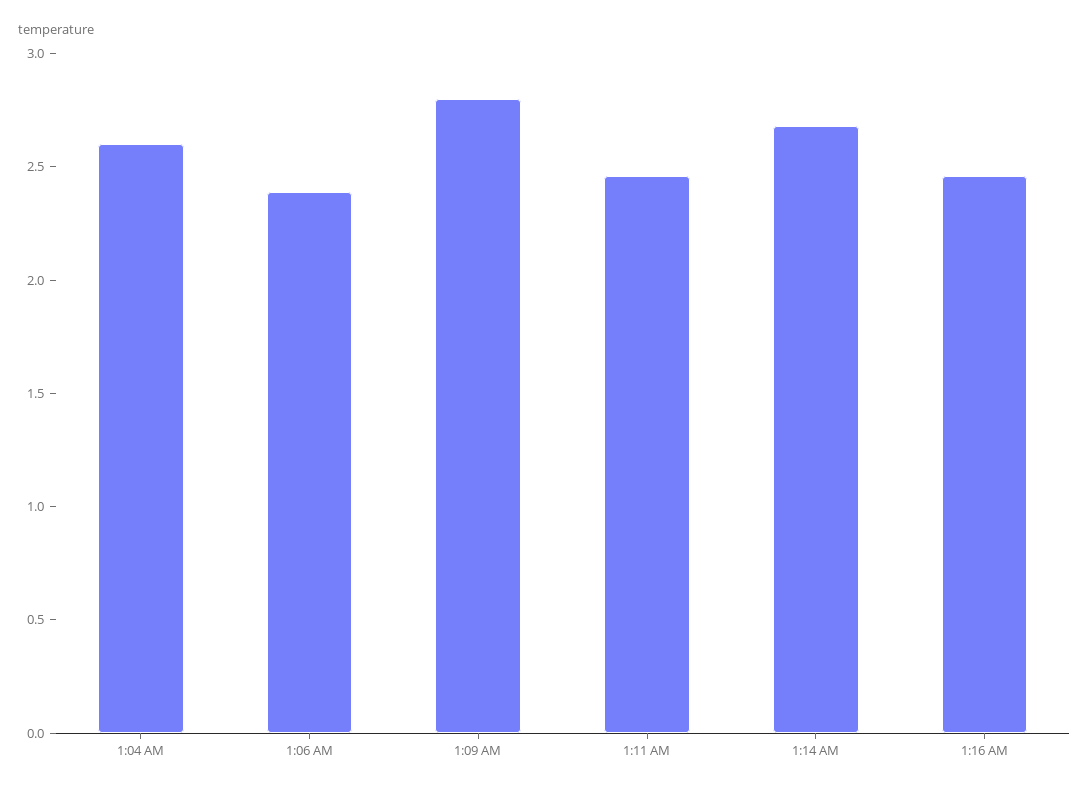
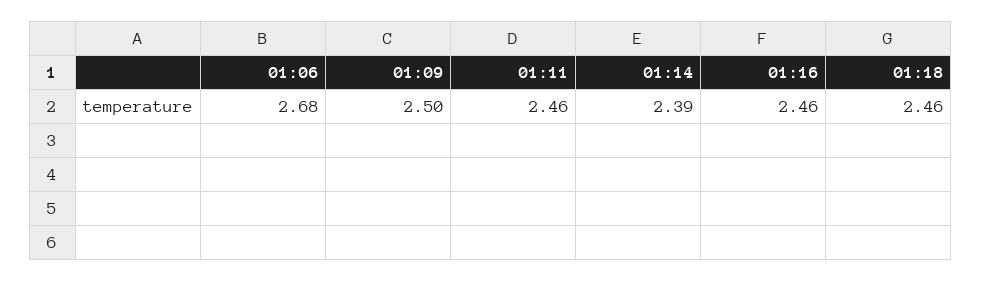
1:04 AM: 2.6 -> none
1:06 AM: 2.4 -> 2.68
1:09 AM: 2.8 -> 2.5
1:14 AM: 2.7 -> 2.39
01:18: none -> 2.46

